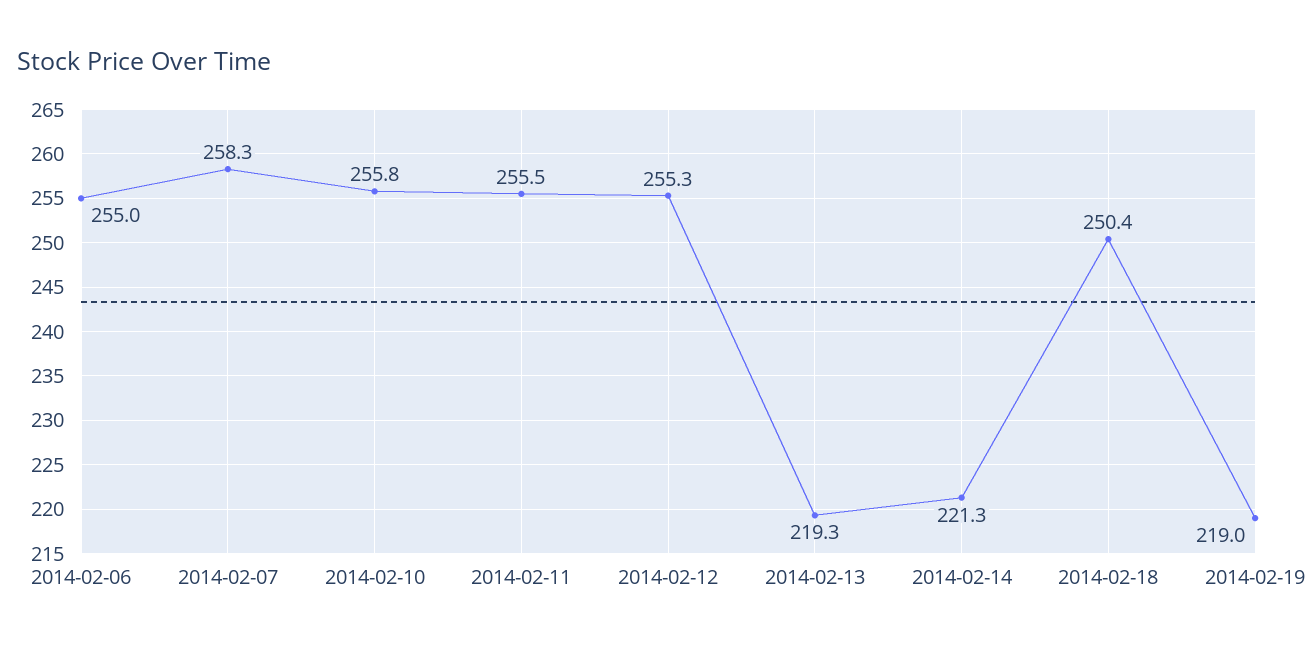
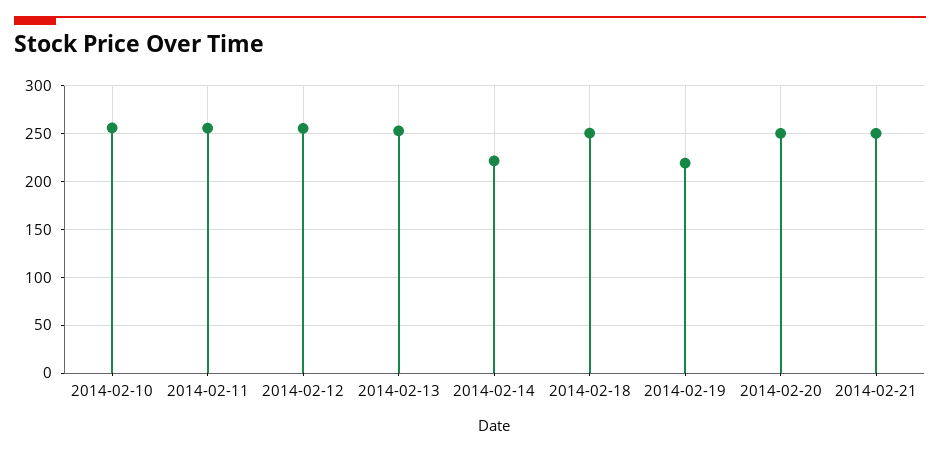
2014-02-06: 255 -> none
2014-02-07: 258.3 -> none
2014-02-13: 219.3 -> 250
2014-02-20: none -> 250
2014-02-21: none -> 250

